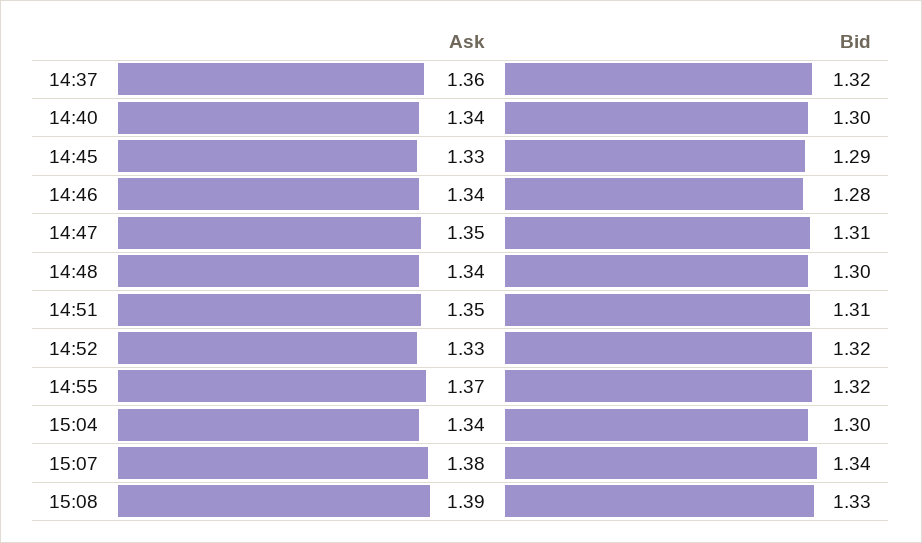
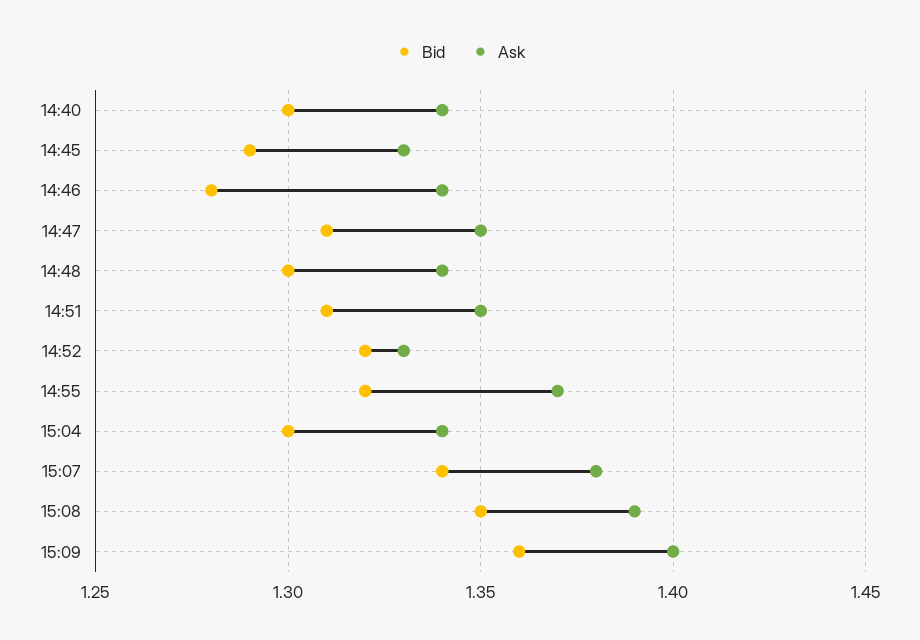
Ask, 14:37: 1.36 -> none
Bid, 14:37: 1.32 -> none
Bid, 15:08: 1.33 -> 1.35
Bid, 15:09: none -> 1.36
Ask, 15:09: none -> 1.4

